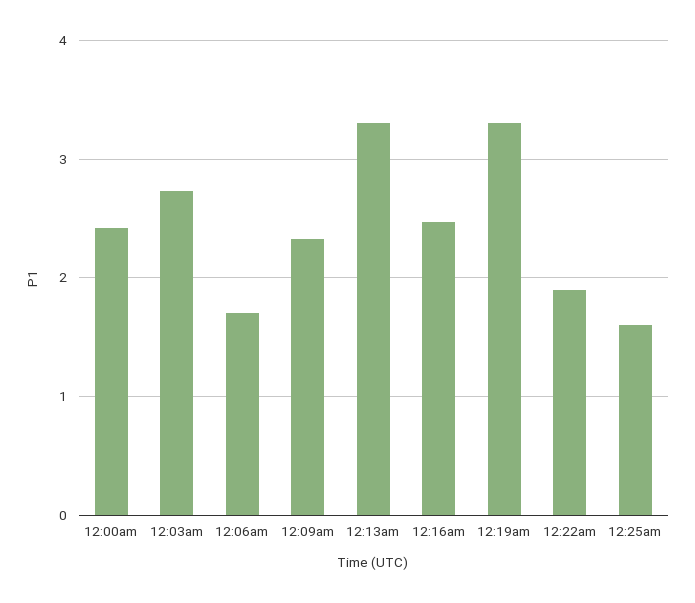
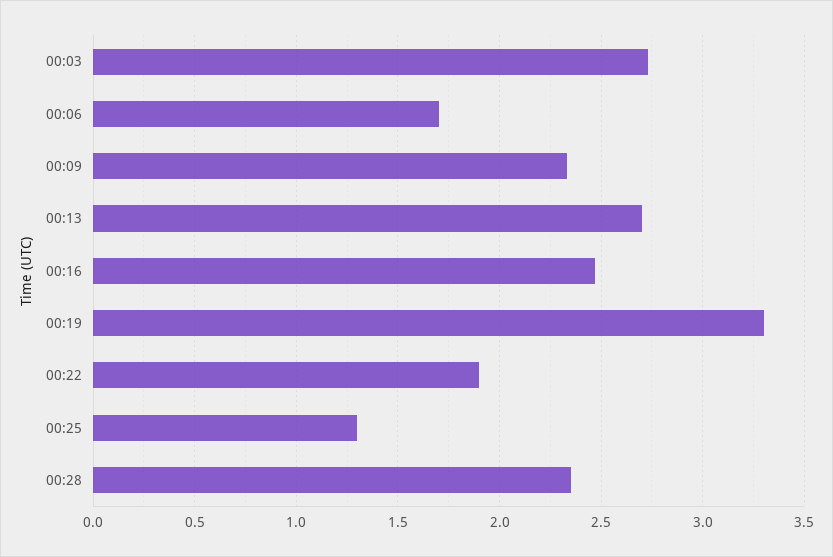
12:00am: 2.4 -> none
12:13am: 3.3 -> 2.7
12:25am: 1.6 -> 1.3
00:28: none -> 2.35

